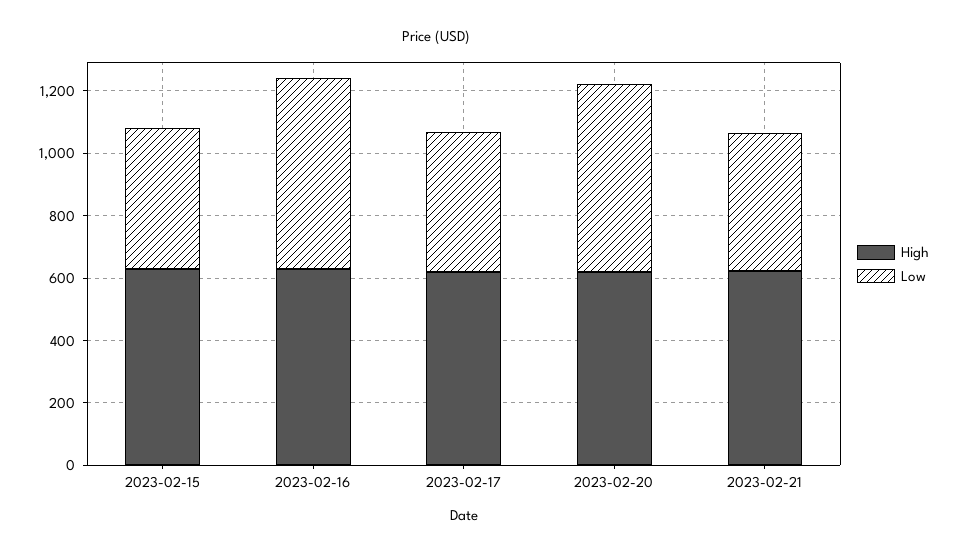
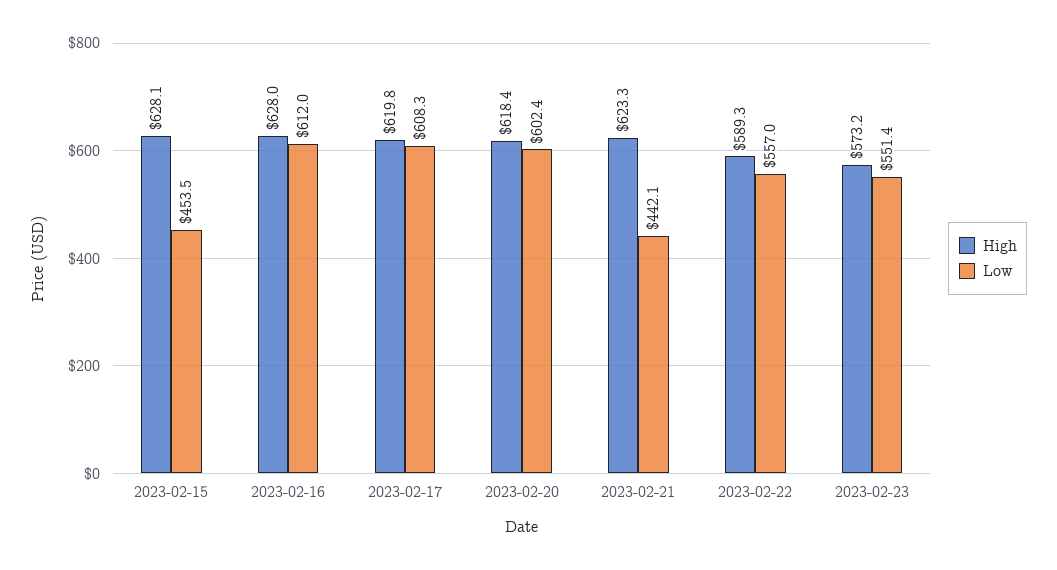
Low, 2023-02-17: 450 -> 608.3
High, 2023-02-22: none -> 589.3
Low, 2023-02-22: none -> 557
High, 2023-02-23: none -> 573.2
Low, 2023-02-23: none -> 551.4

